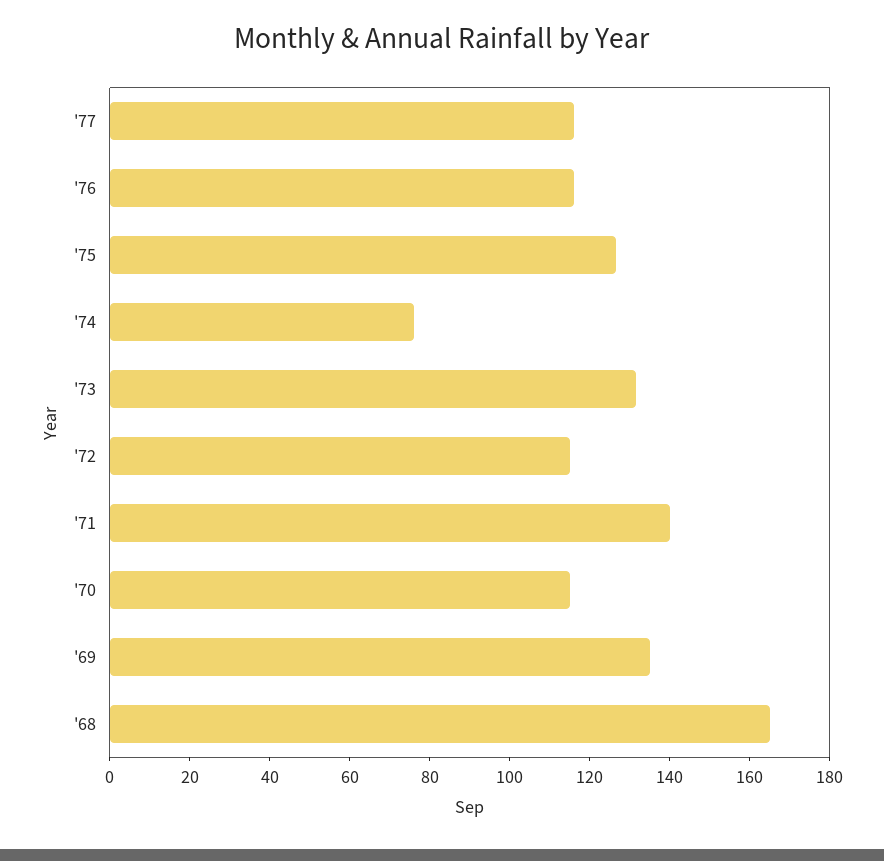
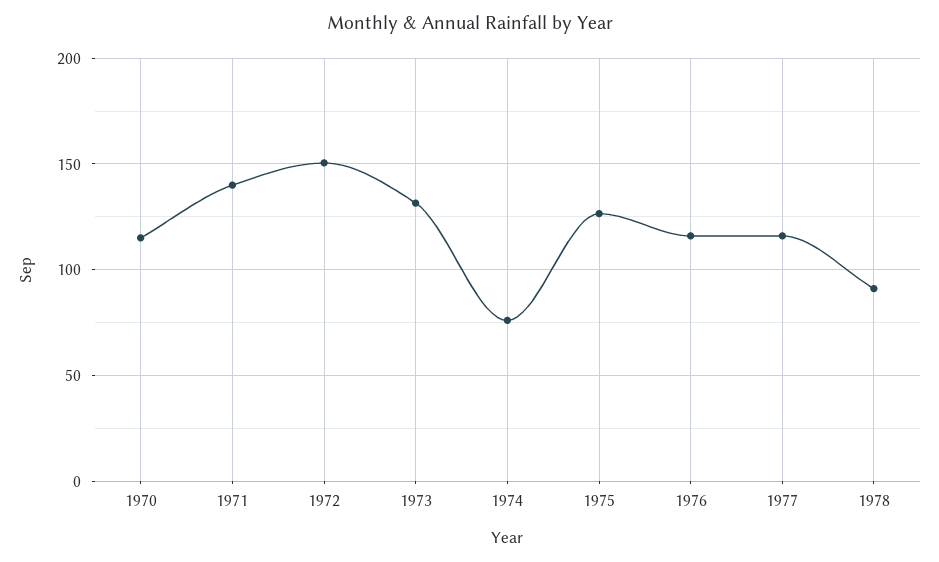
'72: 115 -> 150
'69: 135 -> none
'68: 165 -> none
1978: none -> 90

